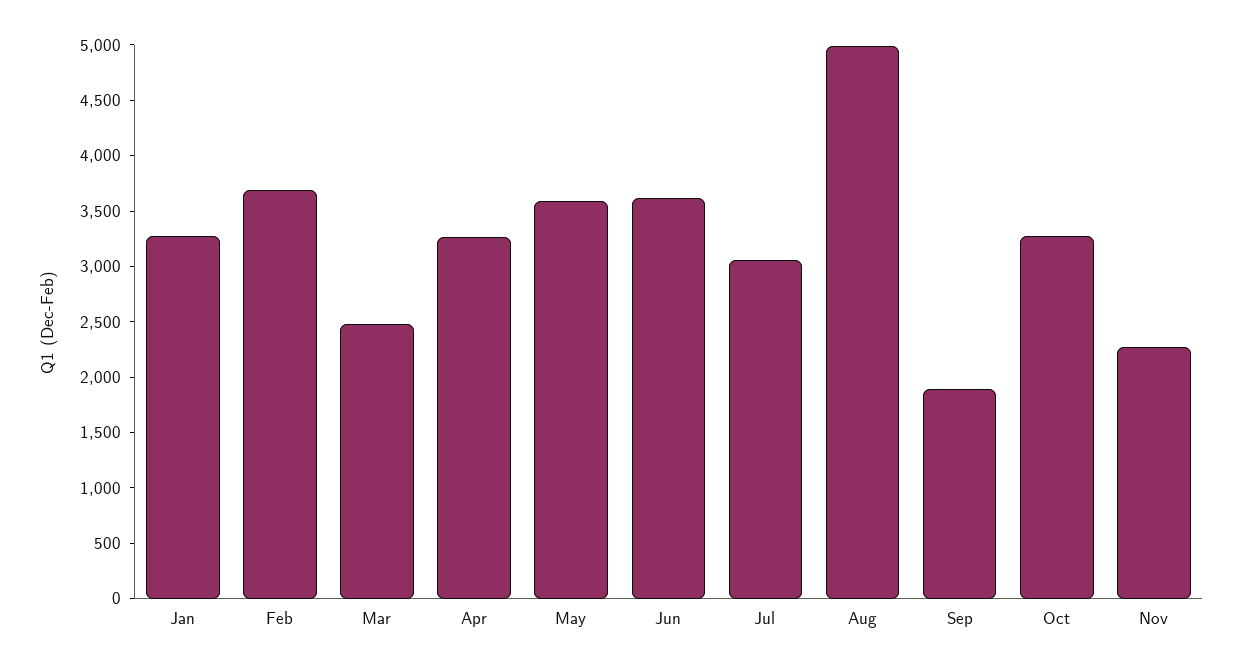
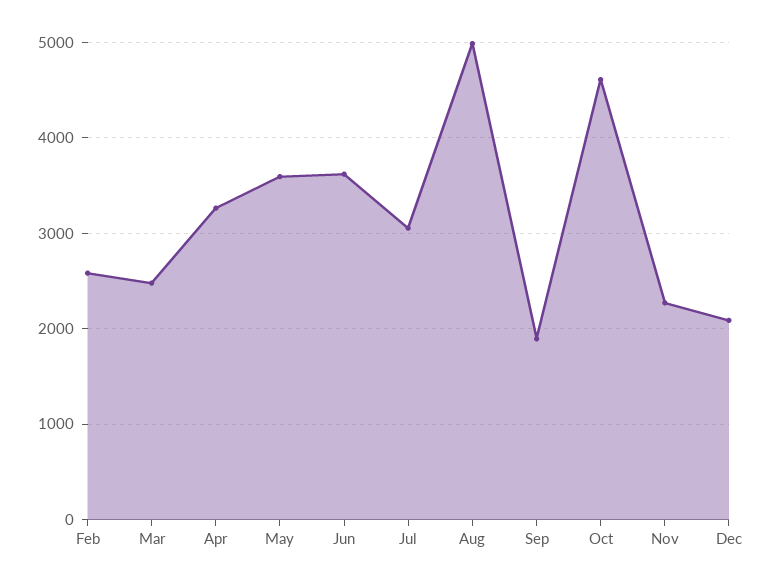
Jan: 3300 -> none
Feb: 3700 -> 2600
Oct: 3300 -> 4600
Dec: none -> 2100

